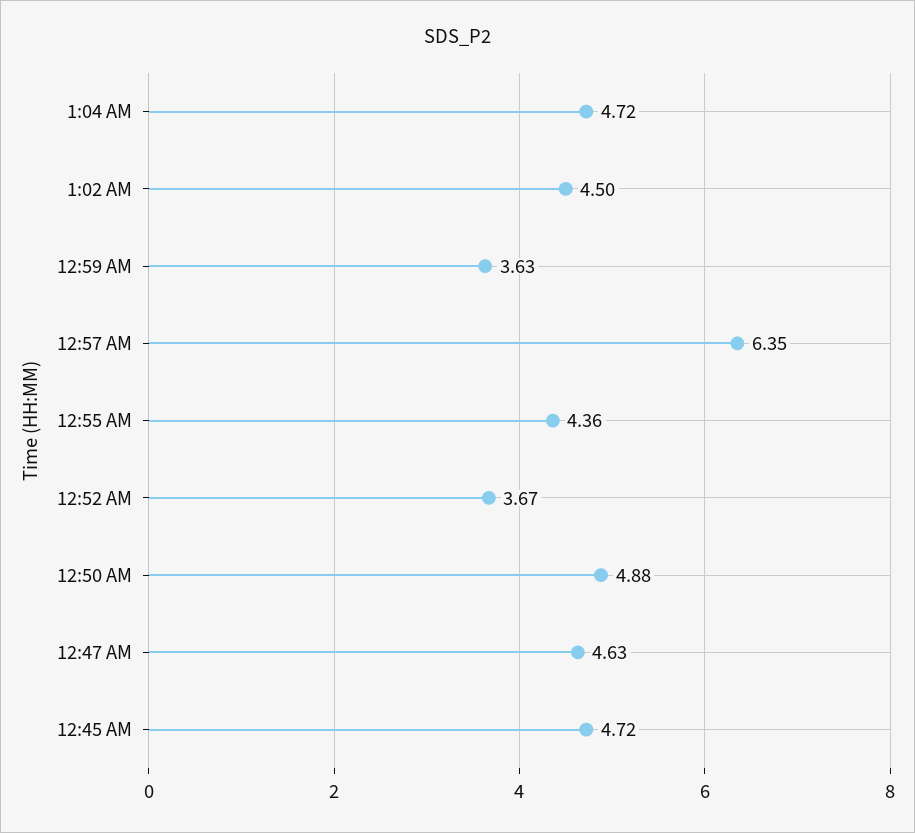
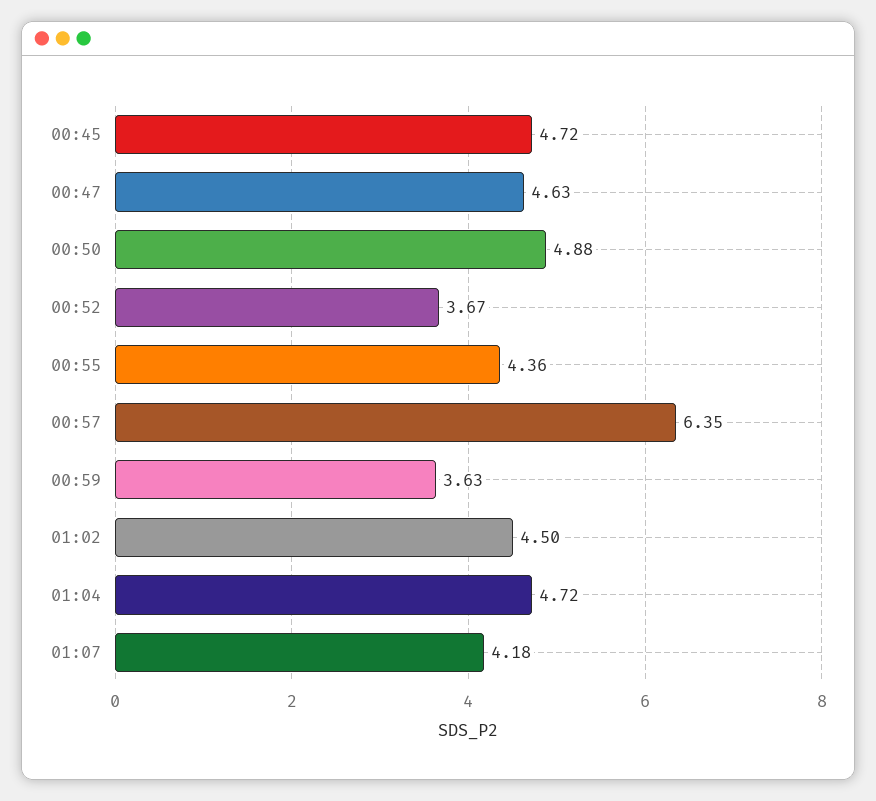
01:07: none -> 4.18

